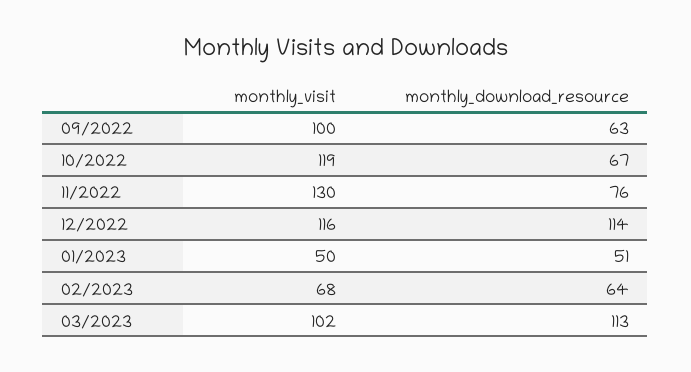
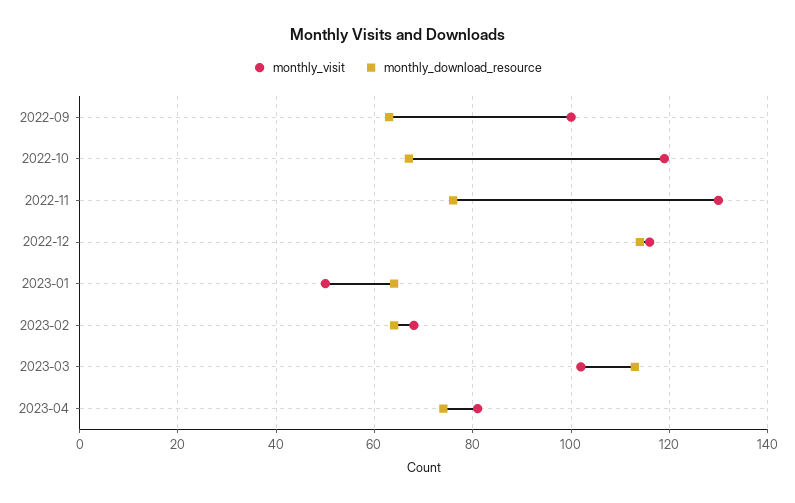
monthly_download_resource, 01/2023: 51 -> 65
monthly_visit, 2023-04: none -> 80
monthly_download_resource, 2023-04: none -> 75

